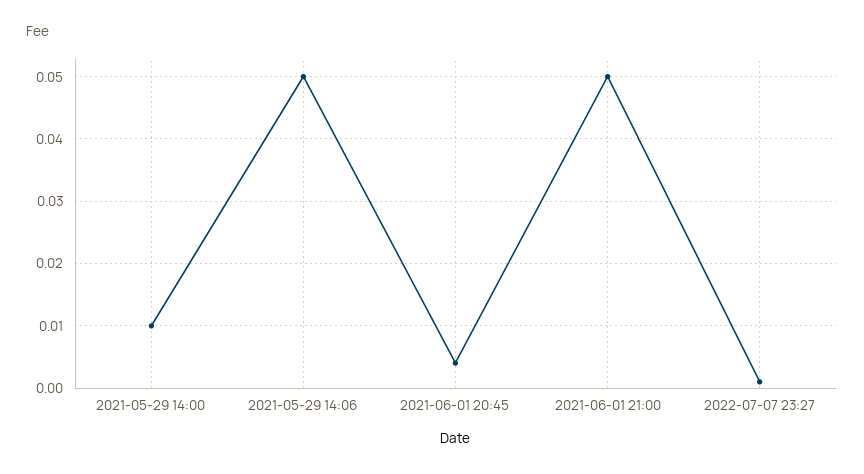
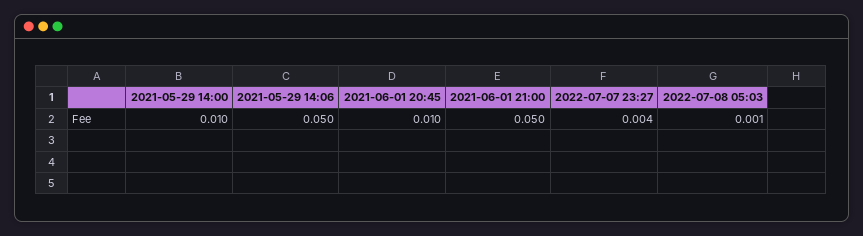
2021-06-01 20:45: 0.004 -> 0.01
2022-07-07 23:27: 0.001 -> 0.004
2022-07-08 05:03: none -> 0.001

